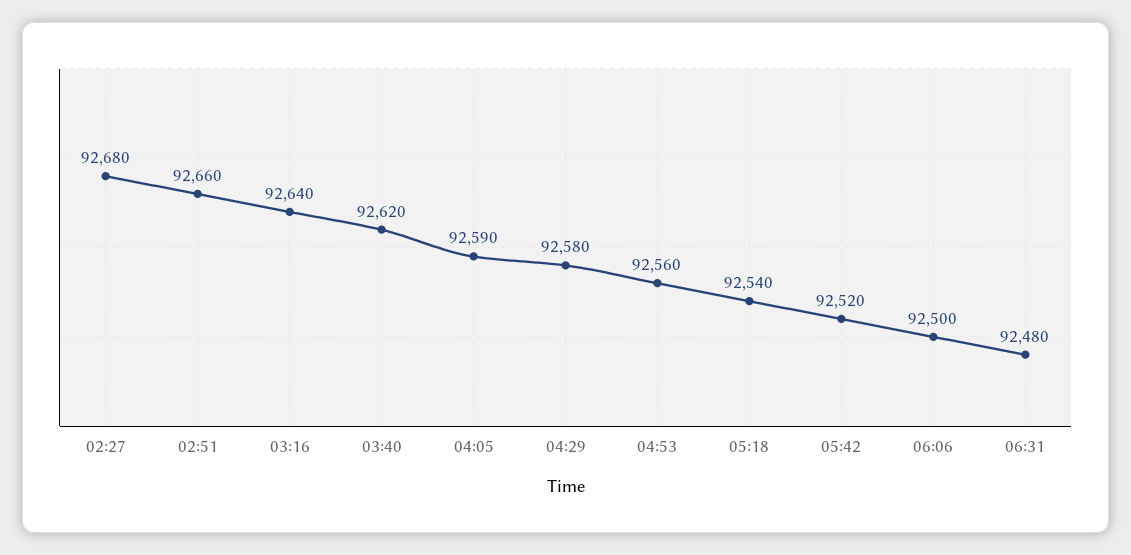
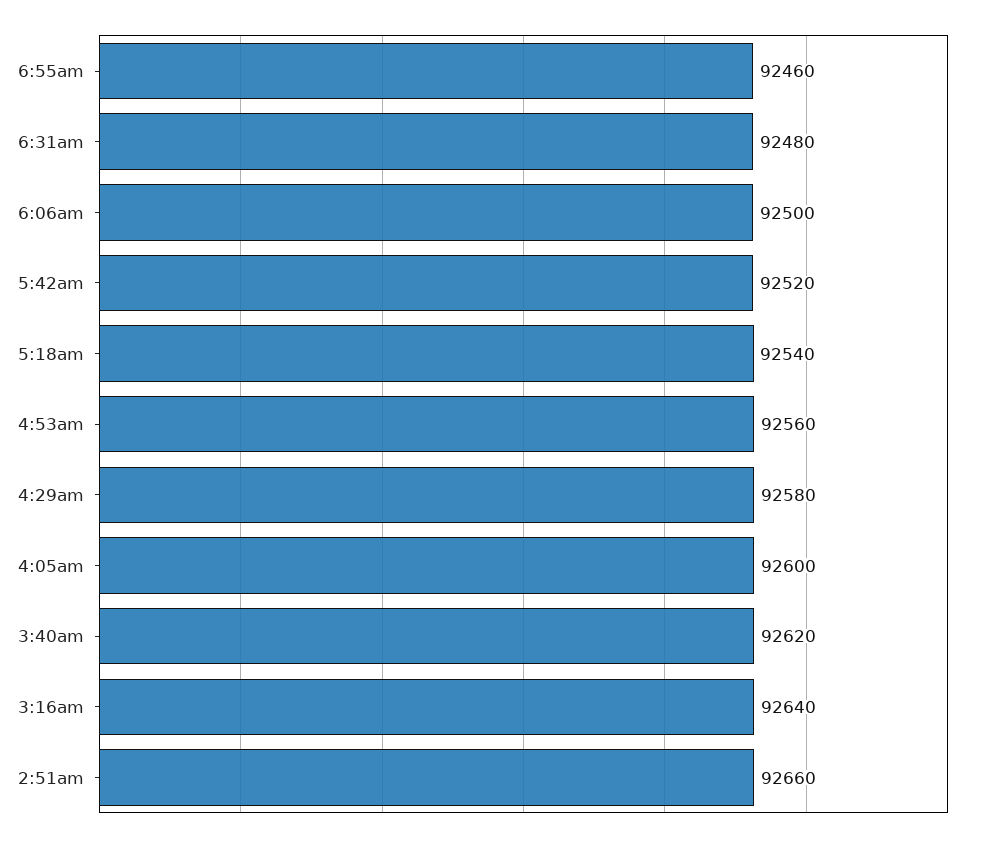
02:27: 92680 -> none
04:05: 92590 -> 92600
6:55am: none -> 92460

